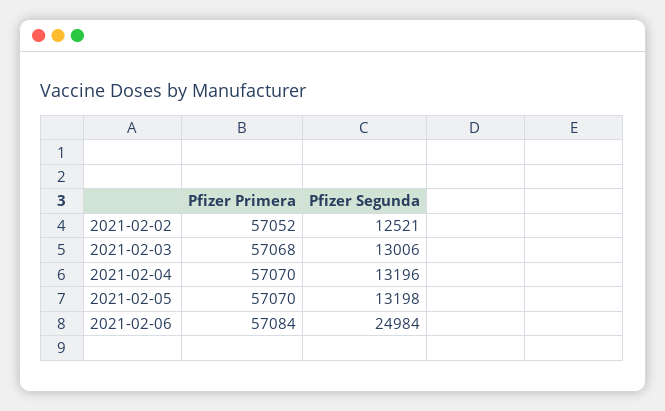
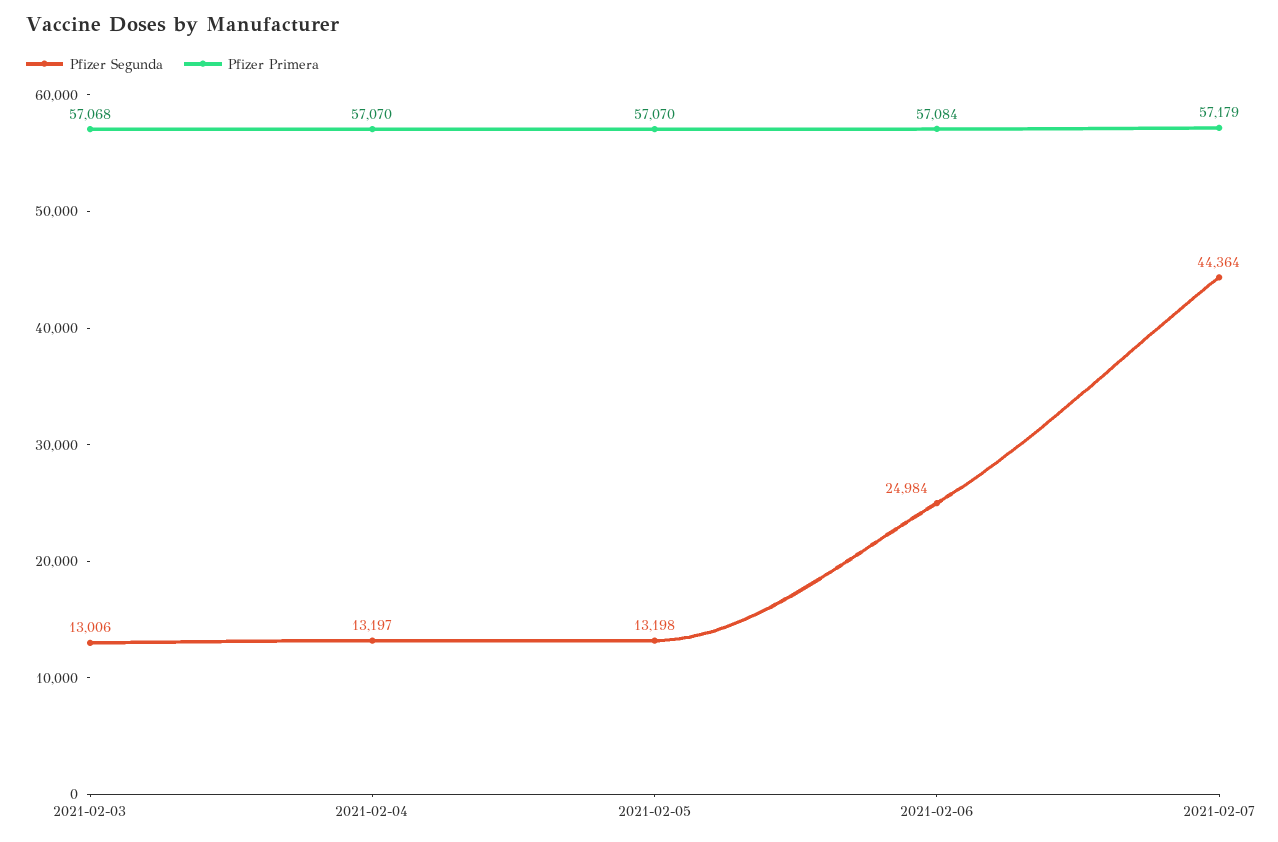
Pfizer Primera, 2021-02-02: 57052 -> none
Pfizer Segunda, 2021-02-02: 12521 -> none
Pfizer Segunda, 2021-02-04: 13196 -> 13197
Pfizer Segunda, 2021-02-07: none -> 44364
Pfizer Primera, 2021-02-07: none -> 57179

